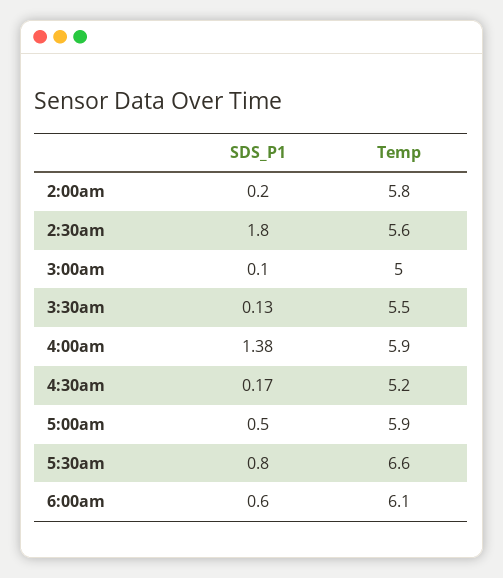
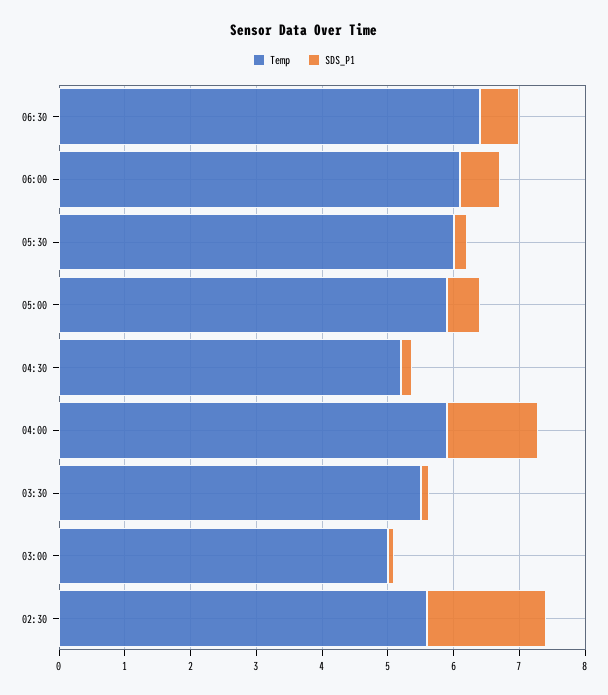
SDS_P1, 2:00am: 0.2 -> none
Temp, 2:00am: 5.8 -> none
SDS_P1, 5:30am: 0.8 -> 0.2
Temp, 5:30am: 6.6 -> 6
Temp, 06:30: none -> 6.4
SDS_P1, 06:30: none -> 0.6

